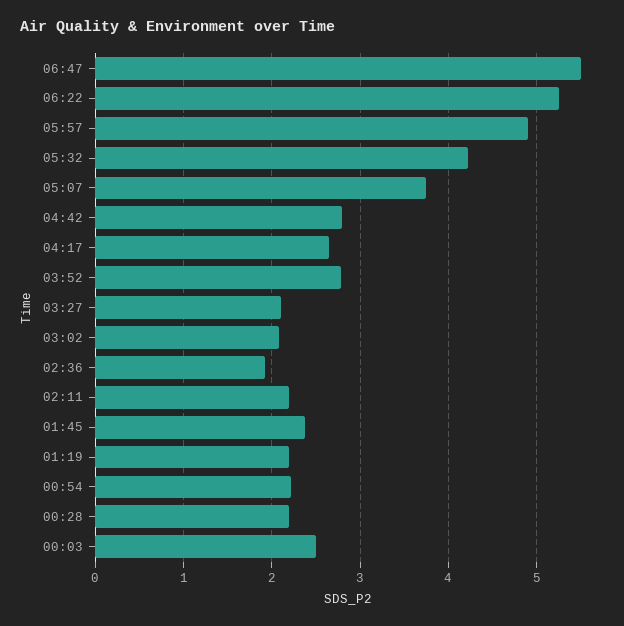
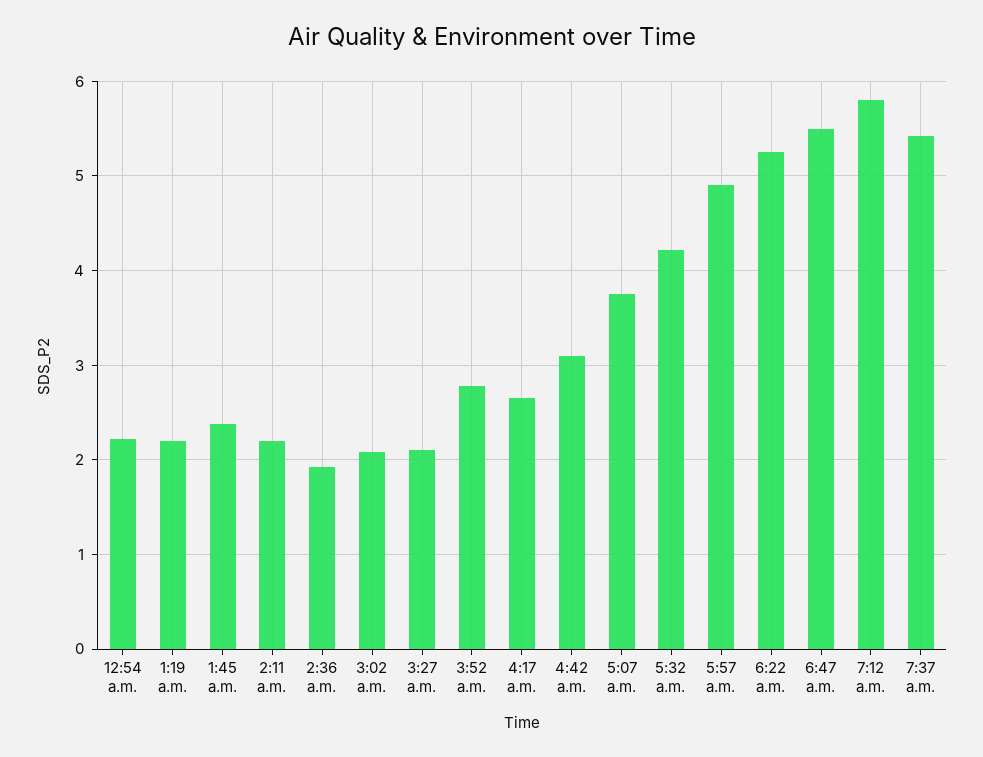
04:42: 2.8 -> 3.1
00:28: 2.2 -> none
00:03: 2.5 -> none
7:12 a.m.: none -> 5.8
7:37 a.m.: none -> 5.4

